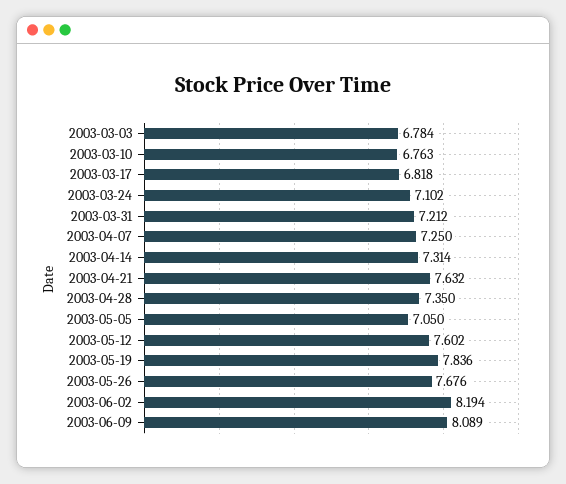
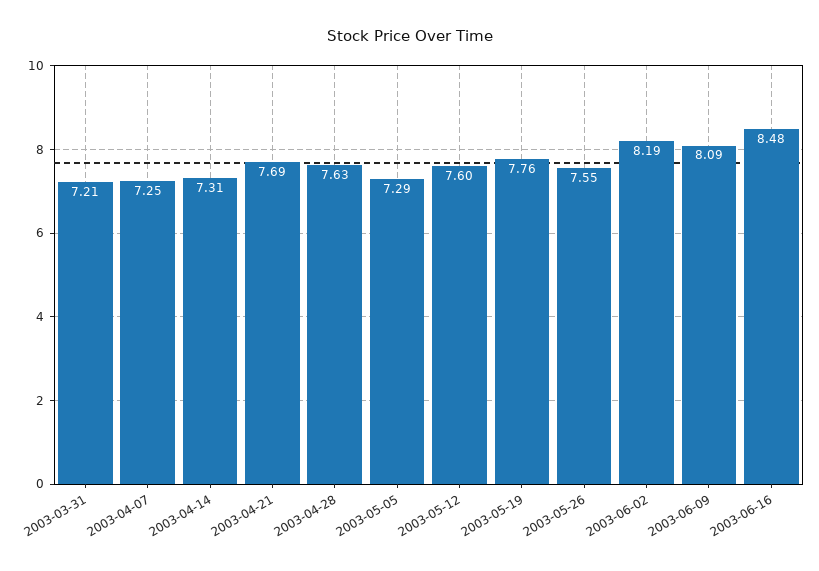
2003-03-03: 6.784 -> none
2003-03-10: 6.763 -> none
2003-03-17: 6.818 -> none
2003-03-24: 7.102 -> none
2003-04-21: 7.632 -> 7.69
2003-04-28: 7.35 -> 7.63
2003-05-05: 7.05 -> 7.29
2003-05-19: 7.836 -> 7.76
2003-05-26: 7.676 -> 7.55
2003-06-16: none -> 8.48

